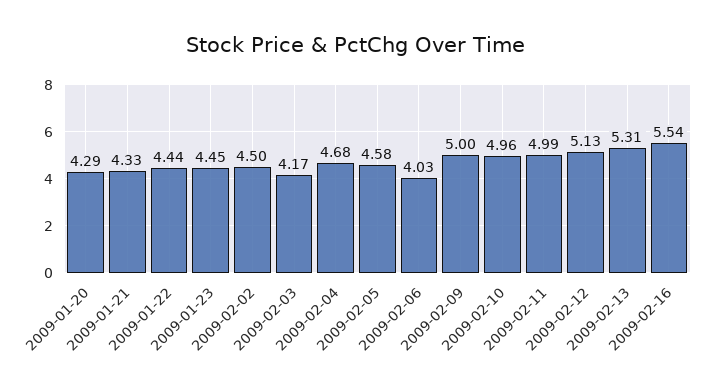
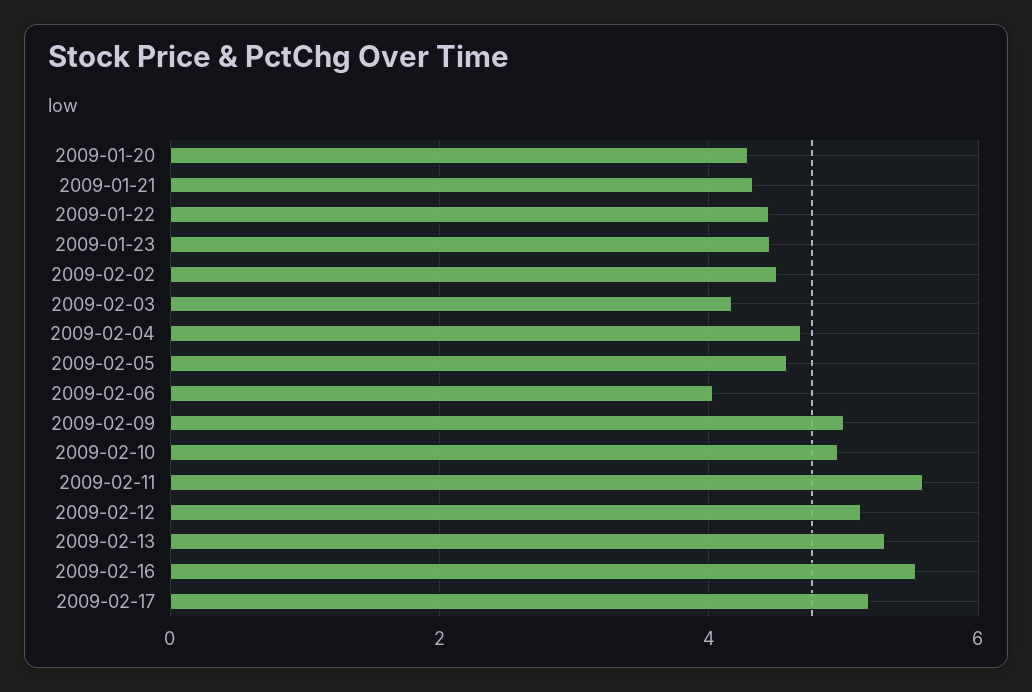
2009-02-11: 4.99 -> 5.6
2009-02-17: none -> 5.2

